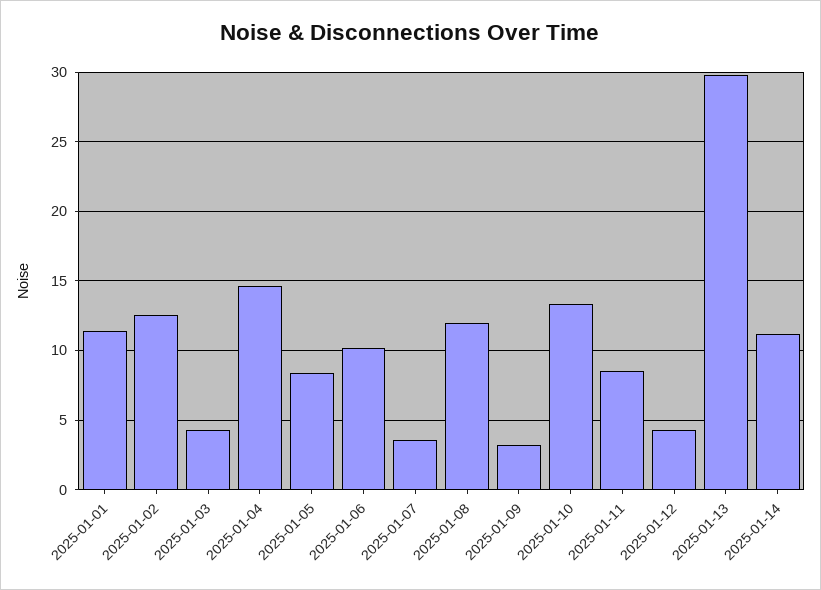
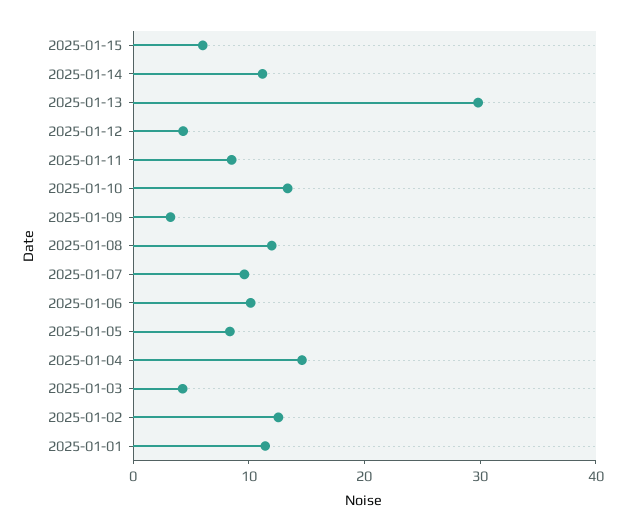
2025-01-07: 3.5 -> 10
2025-01-15: none -> 6

